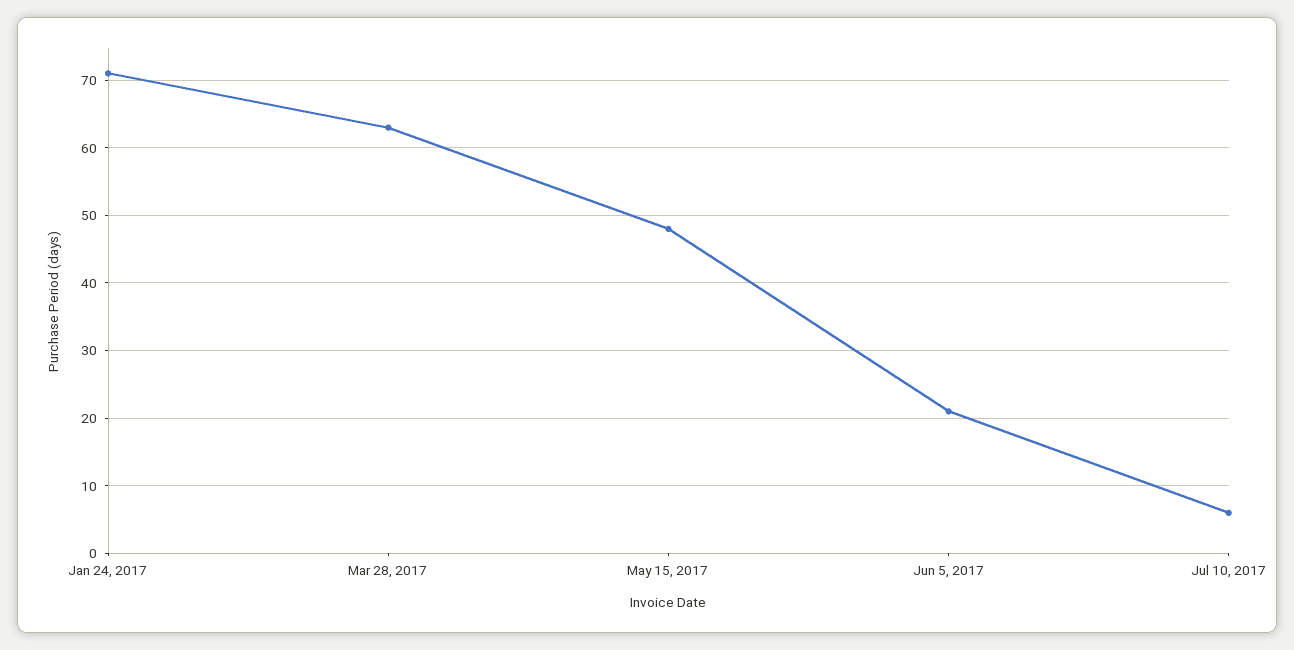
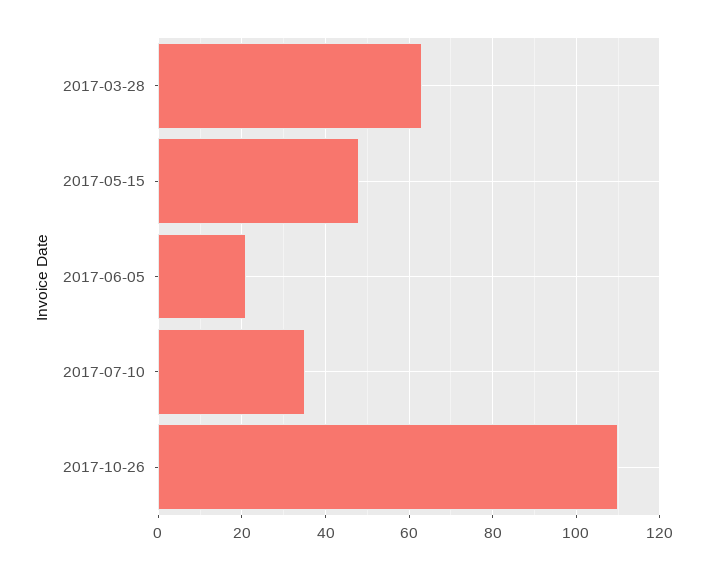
Jan 24, 2017: 71 -> none
Jul 10, 2017: 6 -> 35
2017-10-26: none -> 110

